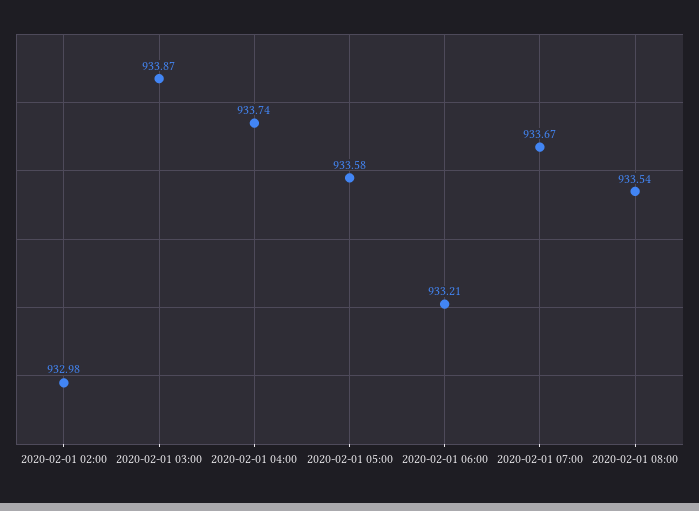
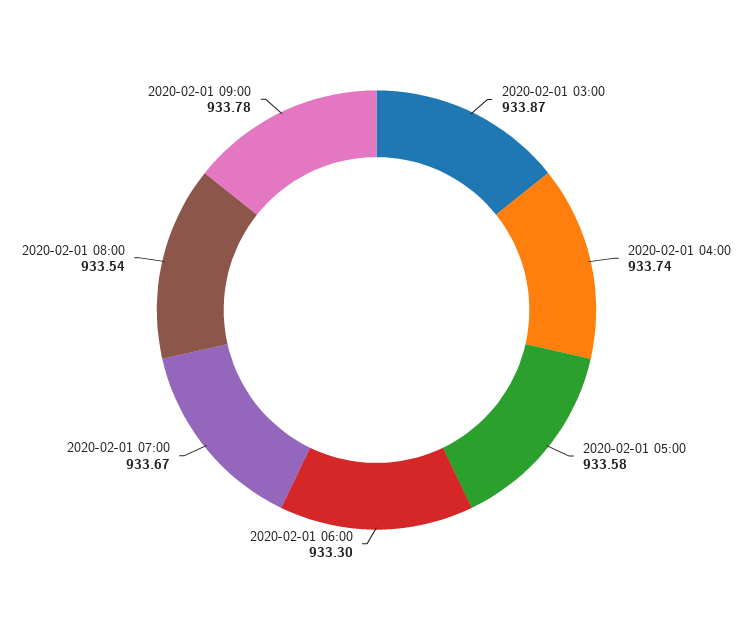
2020-02-01 02:00: 932.98 -> none
2020-02-01 06:00: 933.21 -> 933.3
2020-02-01 09:00: none -> 933.78

